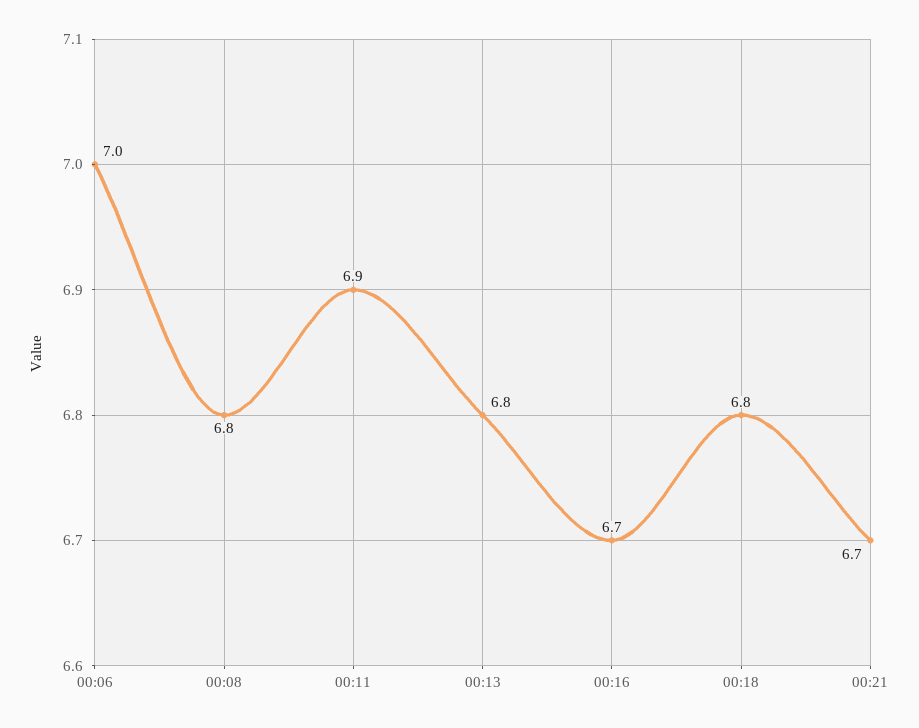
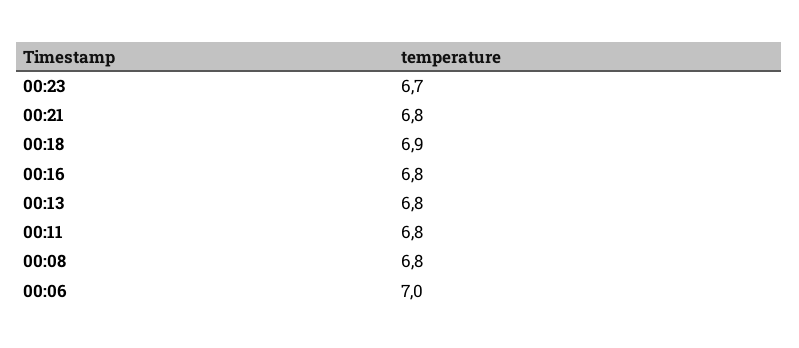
00:11: 6.9 -> 6.8
00:16: 6.7 -> 6.8
00:18: 6.8 -> 6.9
00:21: 6.7 -> 6.8
00:23: none -> 6.7

